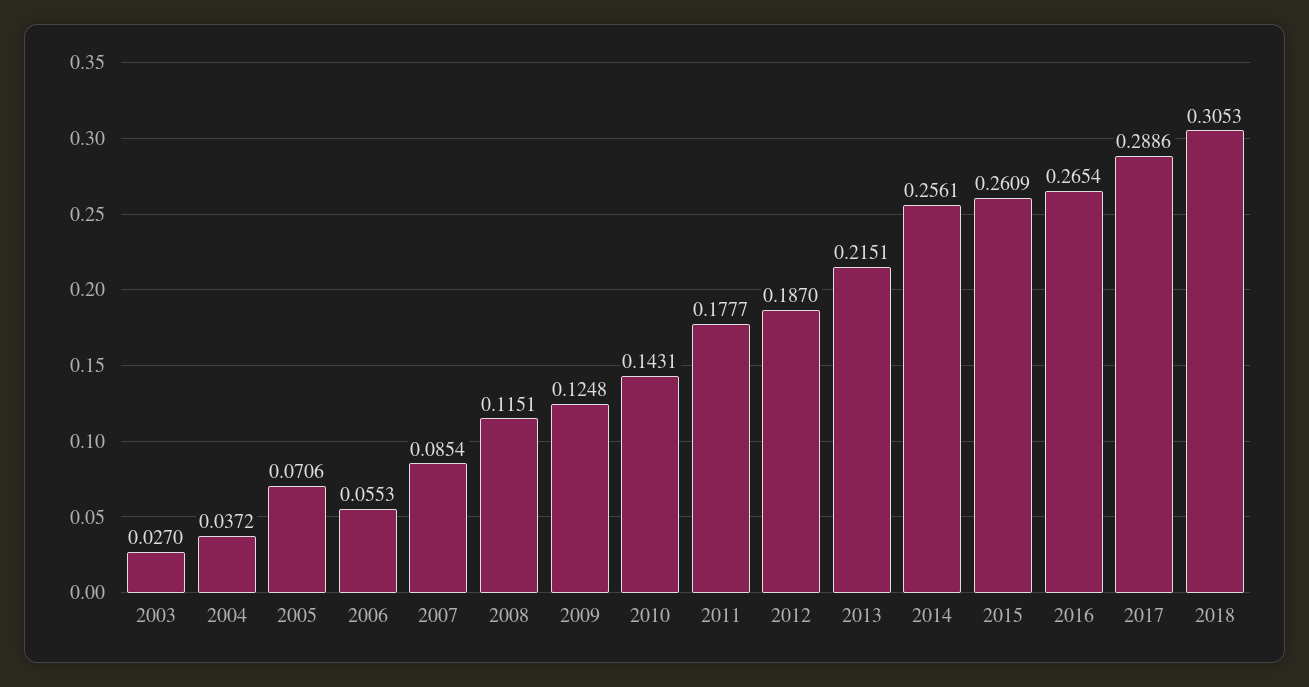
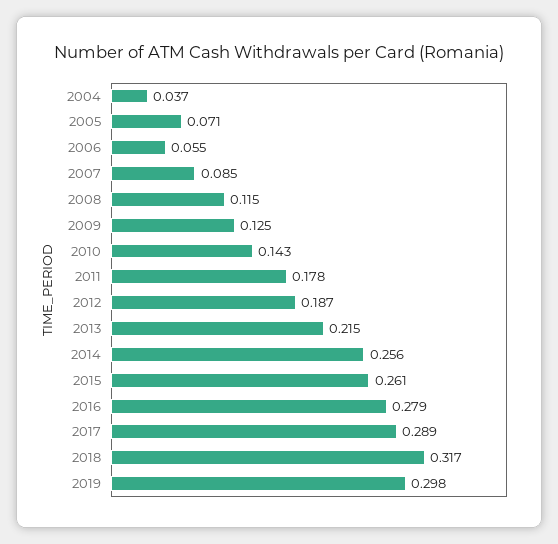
2003: 0.027 -> none
2016: 0.2654 -> 0.279
2018: 0.3053 -> 0.317
2019: none -> 0.298

